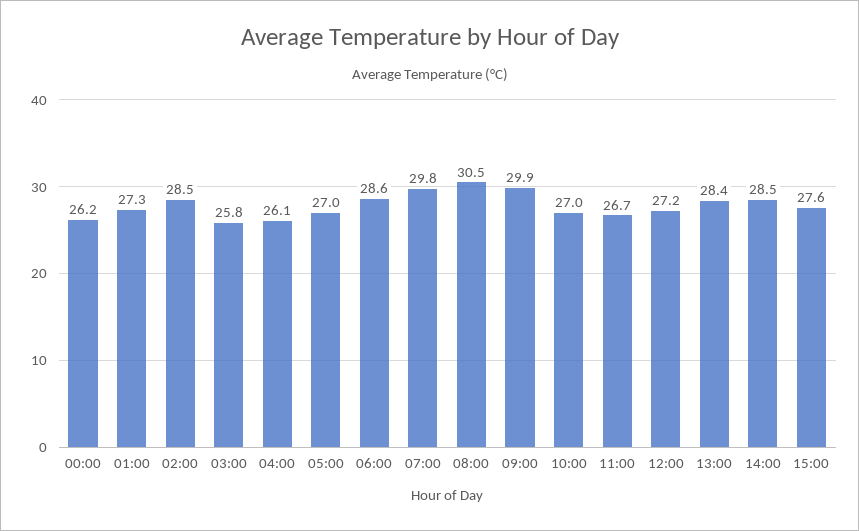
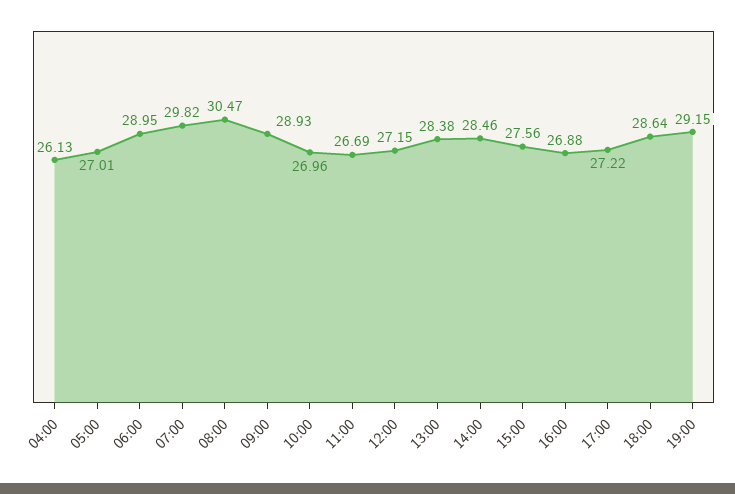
00:00: 26.2 -> none
01:00: 27.3 -> none
02:00: 28.5 -> none
03:00: 25.8 -> none
06:00: 28.6 -> 28.95
09:00: 29.9 -> 28.93
16:00: none -> 26.88
17:00: none -> 27.22
18:00: none -> 28.64
19:00: none -> 29.15

